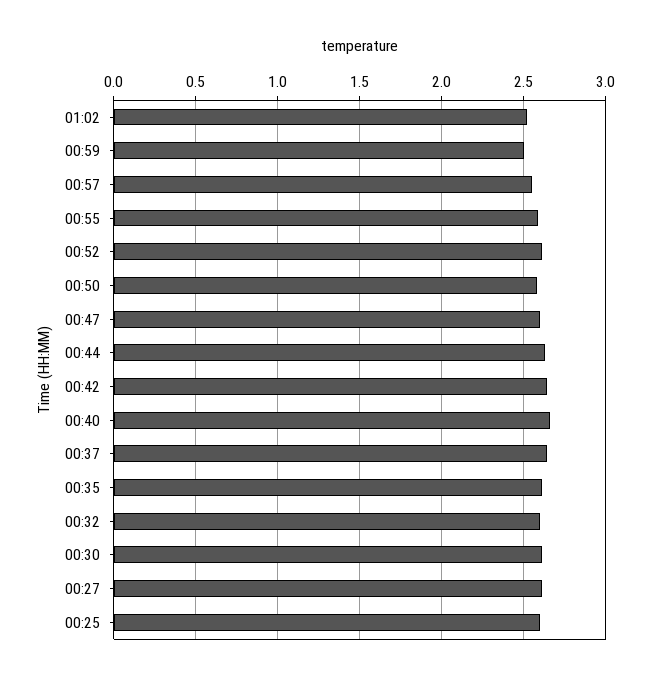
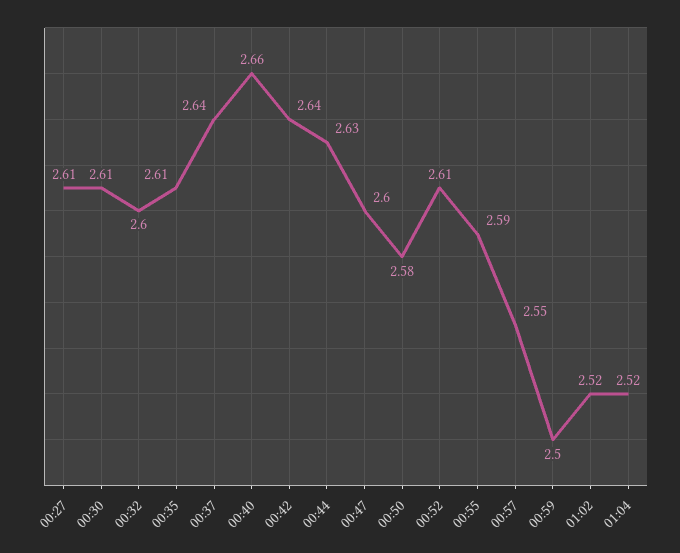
00:25: 2.6 -> none
01:04: none -> 2.52

